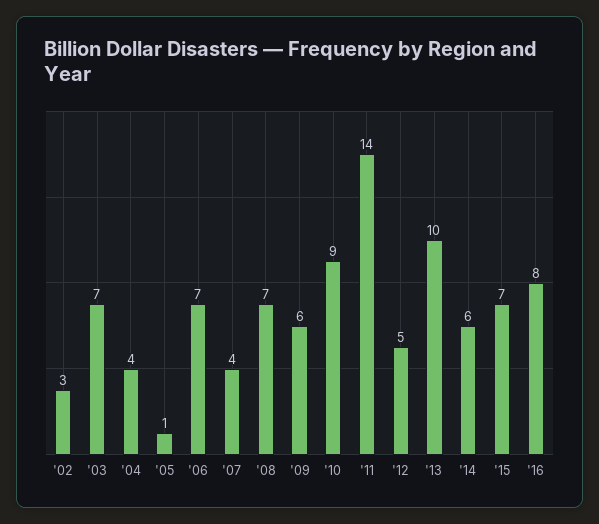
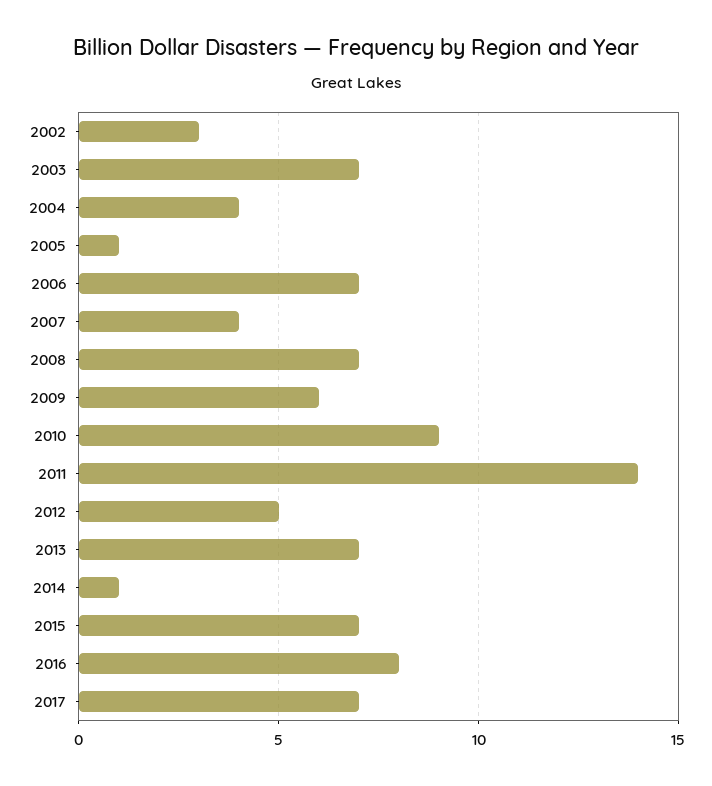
'13: 10 -> 7
'14: 6 -> 1
2017: none -> 7

